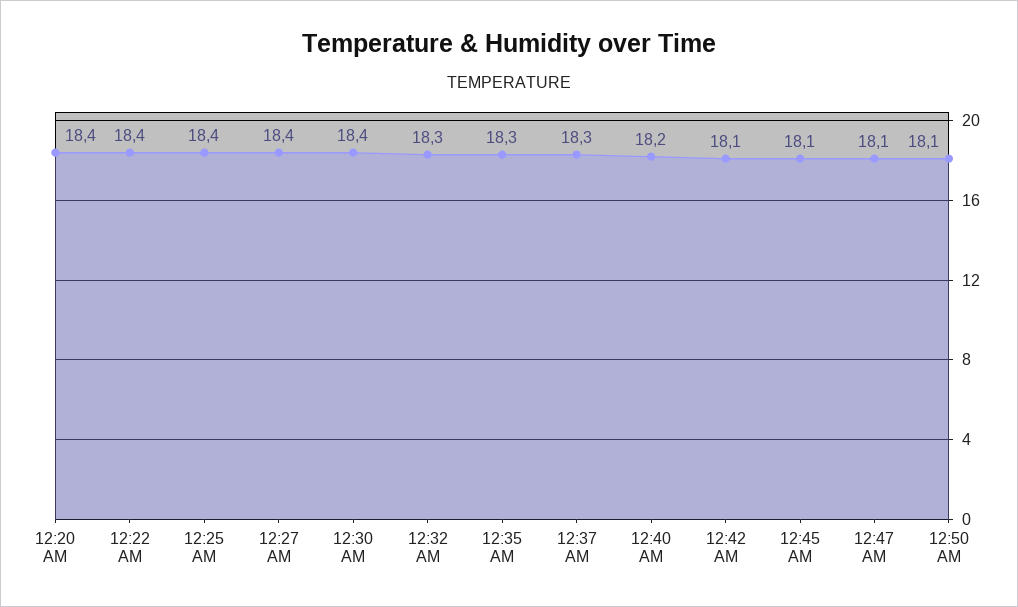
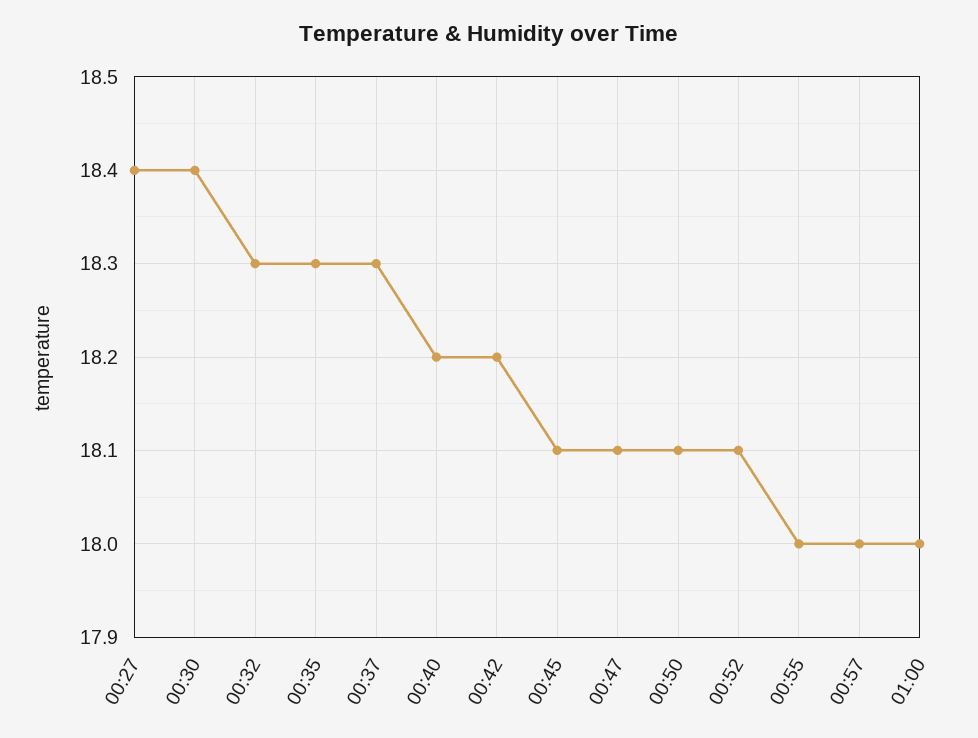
12:20 AM: 18.4 -> none
12:22 AM: 18.4 -> none
12:25 AM: 18.4 -> none
12:42 AM: 18.1 -> 18.2
00:52: none -> 18.1
00:55: none -> 18
00:57: none -> 18
01:00: none -> 18

